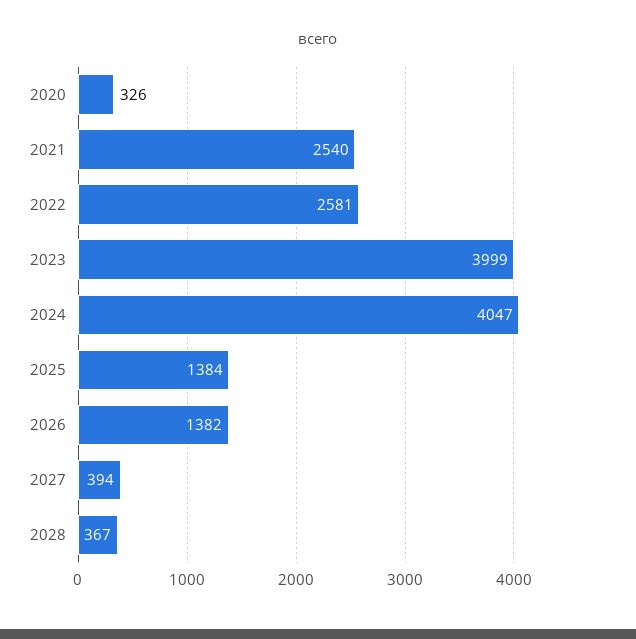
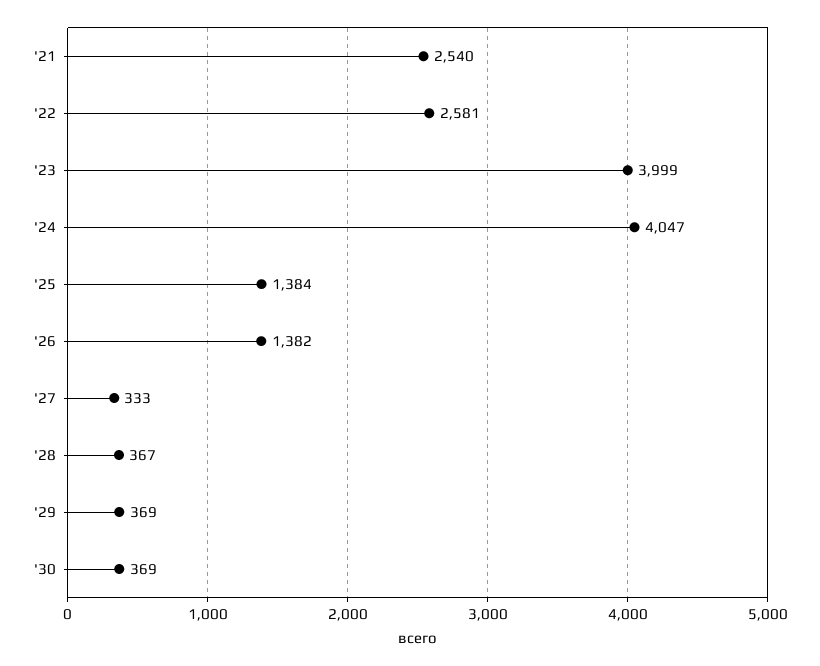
2020: 326 -> none
2027: 394 -> 333
'29: none -> 369
'30: none -> 369

